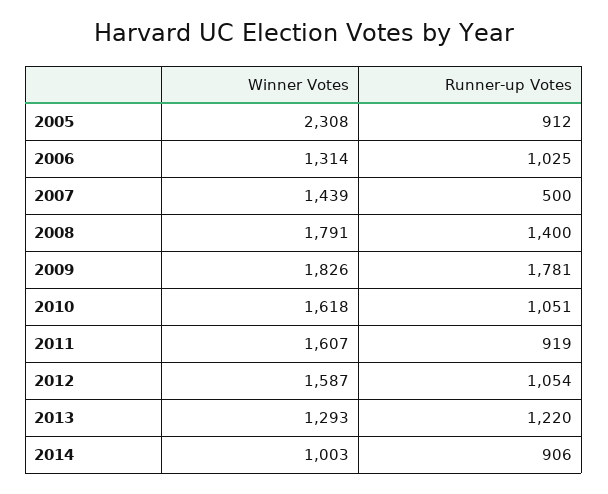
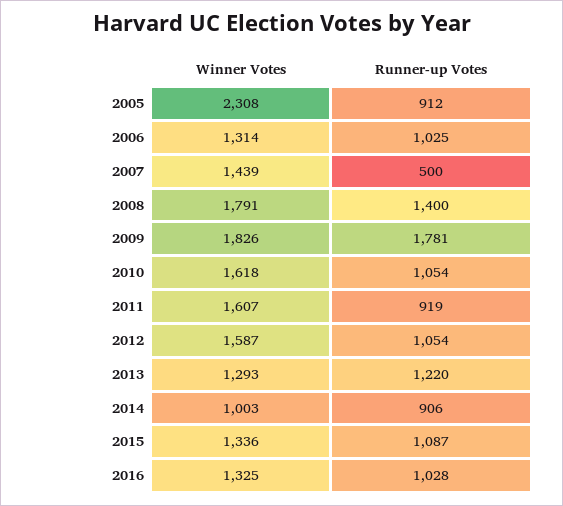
Runner-up Votes, 2010: 1051 -> 1054
Winner Votes, 2015: none -> 1336
Runner-up Votes, 2015: none -> 1087
Winner Votes, 2016: none -> 1325
Runner-up Votes, 2016: none -> 1028

